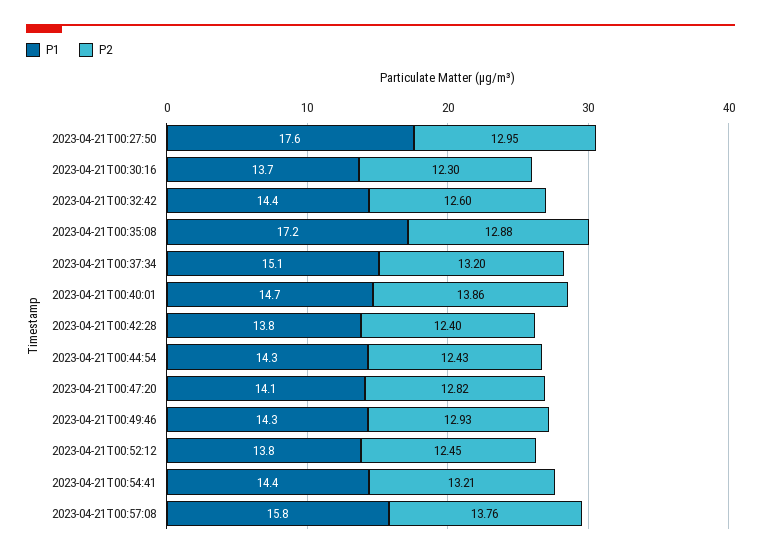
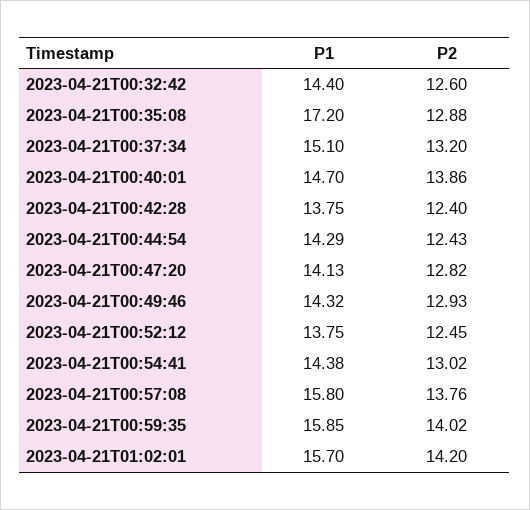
P1, 2023-04-21T00:27:50: 17.6 -> none
P2, 2023-04-21T00:27:50: 12.95 -> none
P1, 2023-04-21T00:30:16: 13.7 -> none
P2, 2023-04-21T00:30:16: 12.3 -> none
P2, 2023-04-21T00:54:41: 13.21 -> 13.02
P1, 2023-04-21T00:59:35: none -> 15.85
P2, 2023-04-21T00:59:35: none -> 14.02
P1, 2023-04-21T01:02:01: none -> 15.7
P2, 2023-04-21T01:02:01: none -> 14.2

